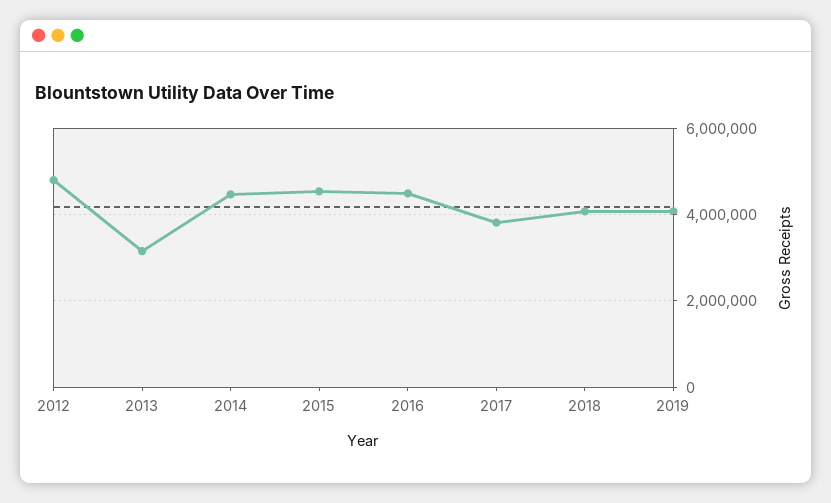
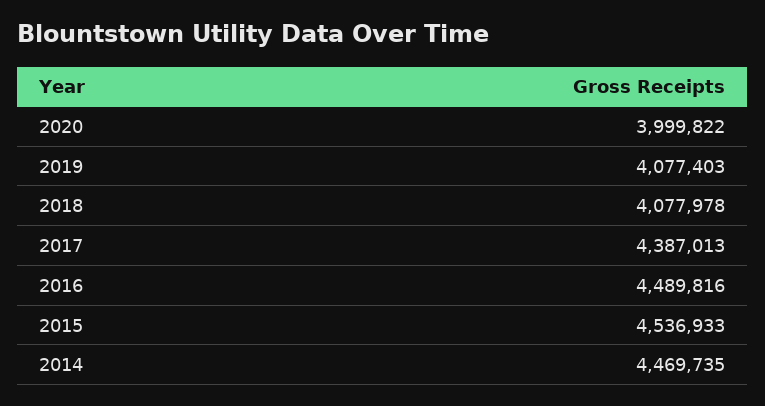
2012: 4800000 -> none
2013: 3200000 -> none
2017: 3800000 -> 4387013
2020: none -> 3999822

